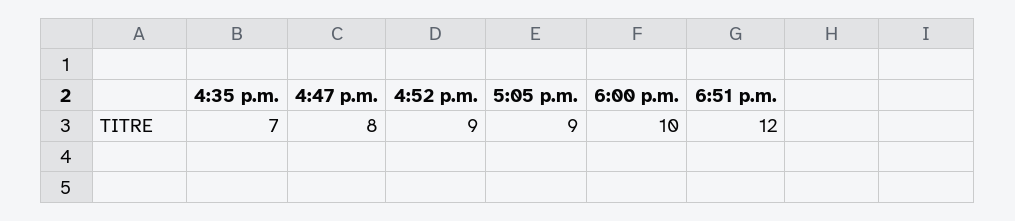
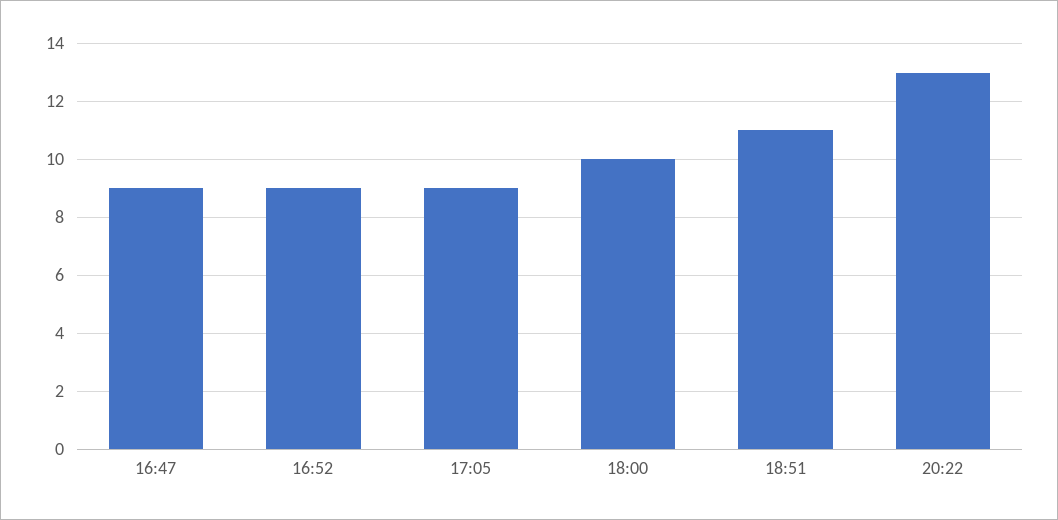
4:35 p.m.: 7 -> none
4:47 p.m.: 8 -> 9
6:51 p.m.: 12 -> 11
20:22: none -> 13

